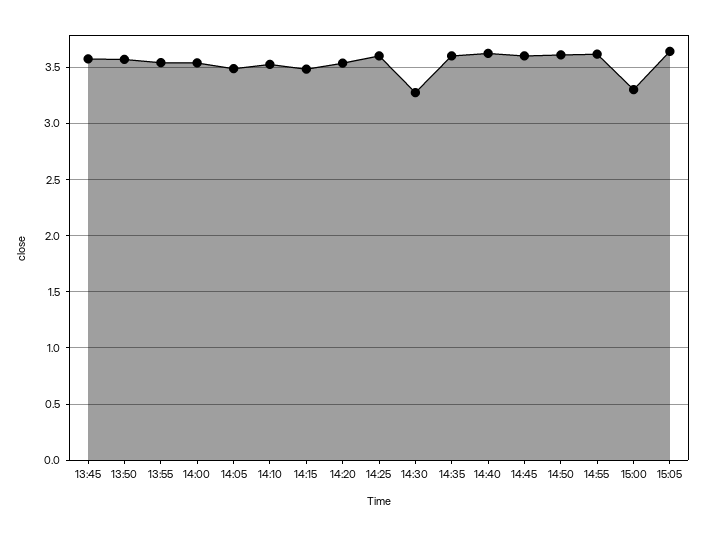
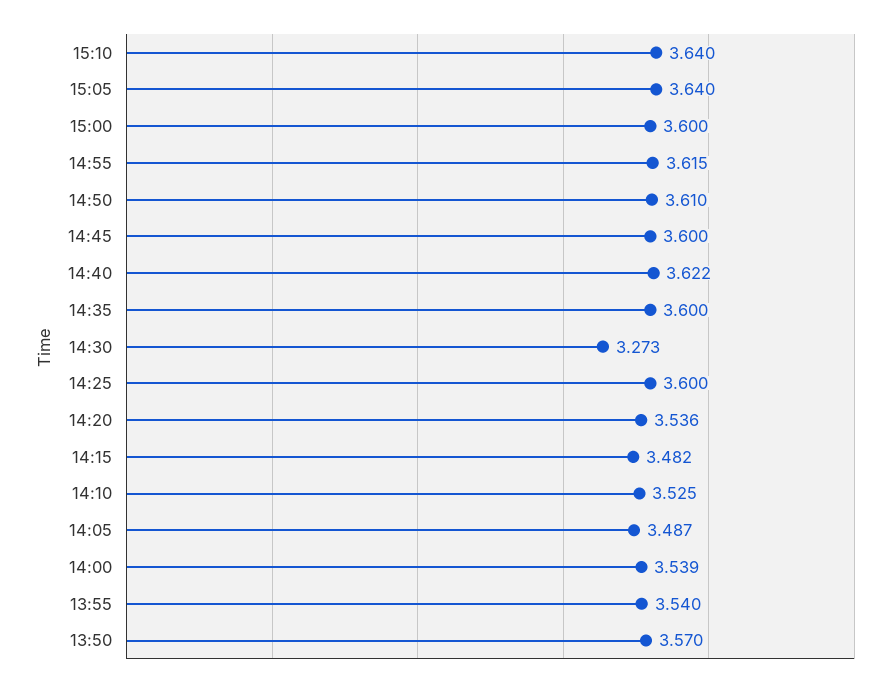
13:45: 3.6 -> none
15:00: 3.3 -> 3.6
15:10: none -> 3.64

